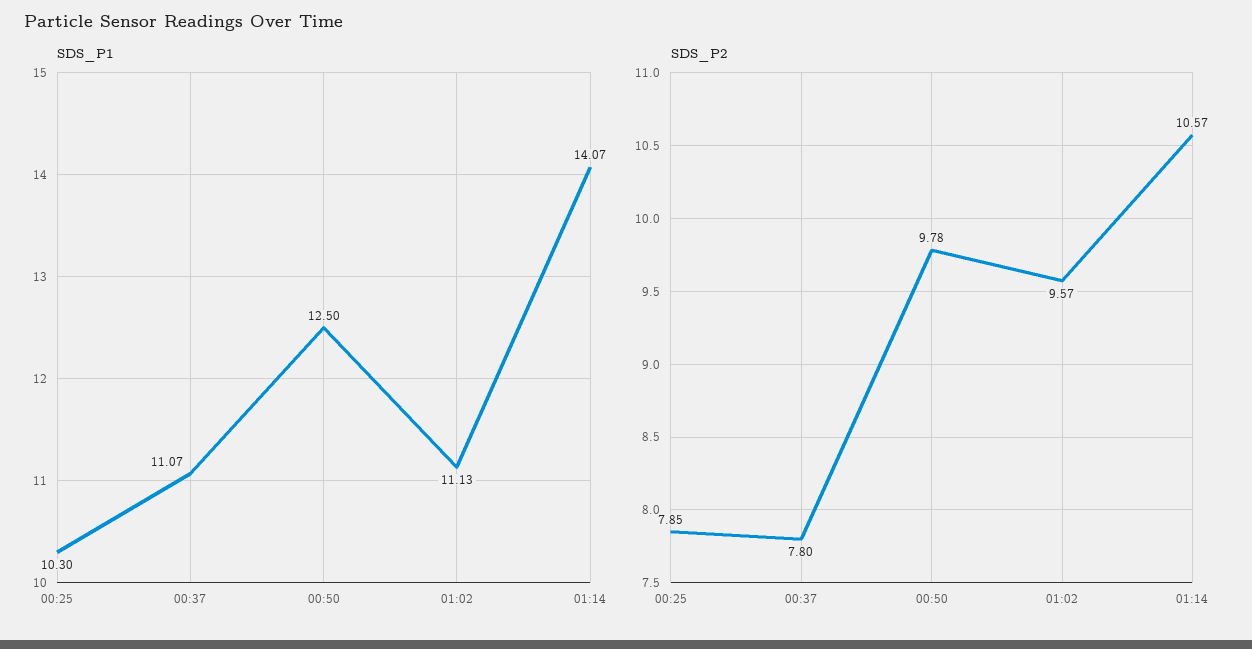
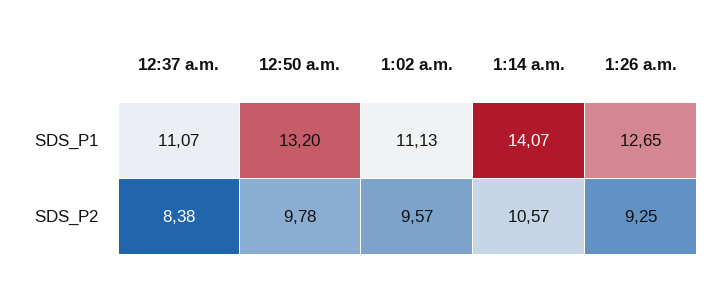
SDS_P1, 00:25: 10.3 -> none
SDS_P1, 00:50: 12.5 -> 13.2
SDS_P2, 00:25: 7.85 -> none
SDS_P2, 00:37: 7.8 -> 8.38
SDS_P1, 1:26 a.m.: none -> 12.65
SDS_P2, 1:26 a.m.: none -> 9.25

